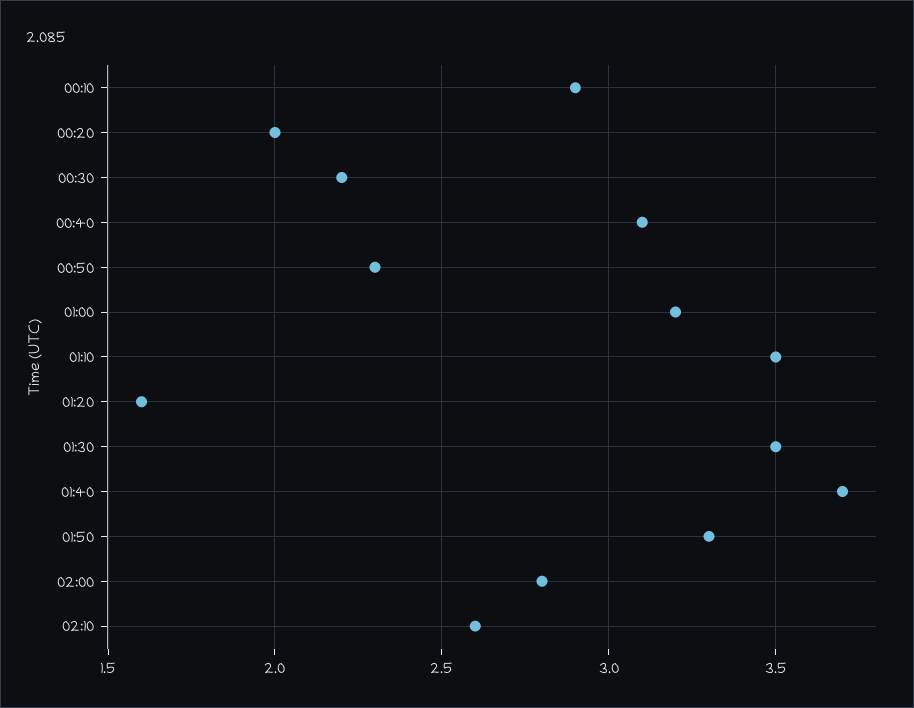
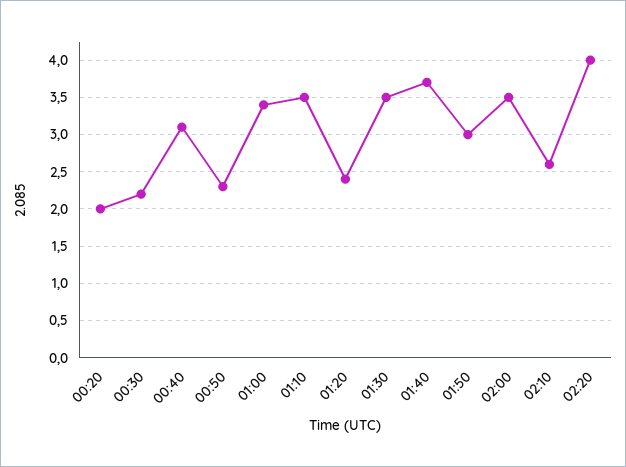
00:10: 2.9 -> none
01:00: 3.2 -> 3.4
01:20: 1.6 -> 2.4
01:50: 3.3 -> 3
02:00: 2.8 -> 3.5
02:20: none -> 4

